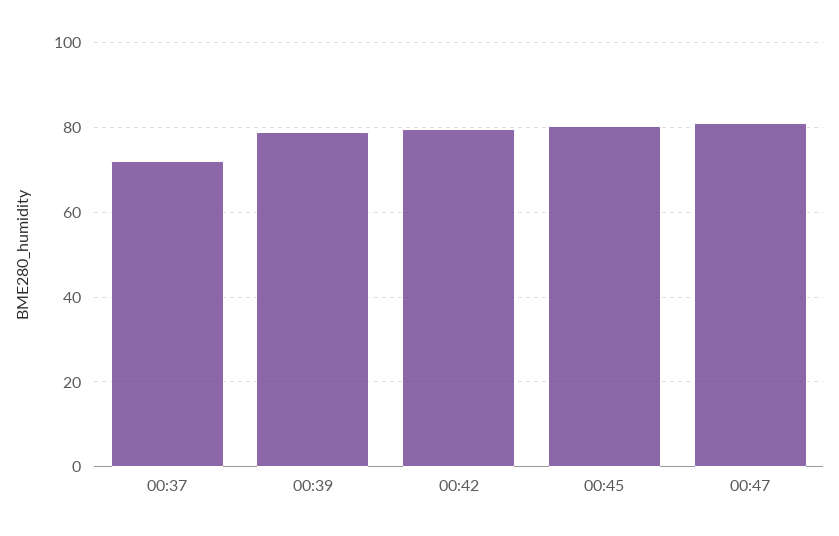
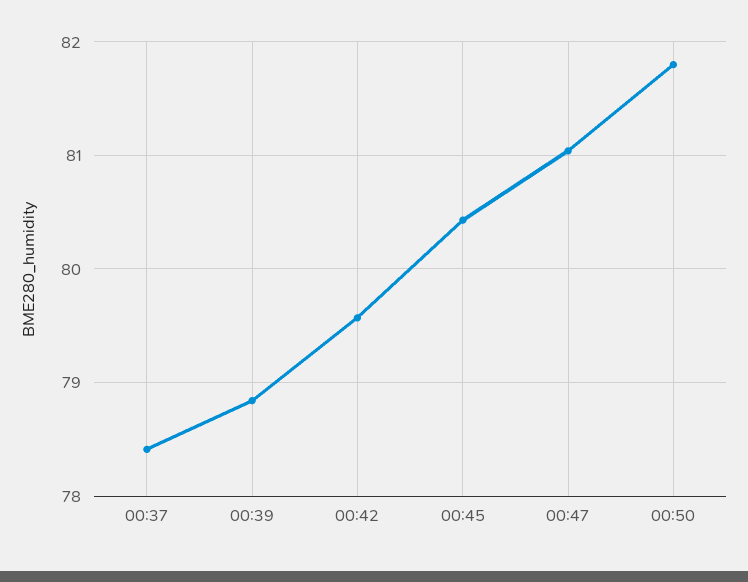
00:37: 72 -> 78.4
00:50: none -> 81.8

